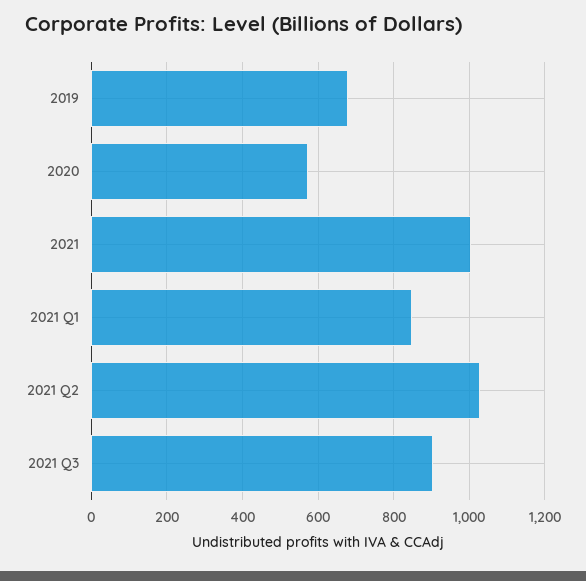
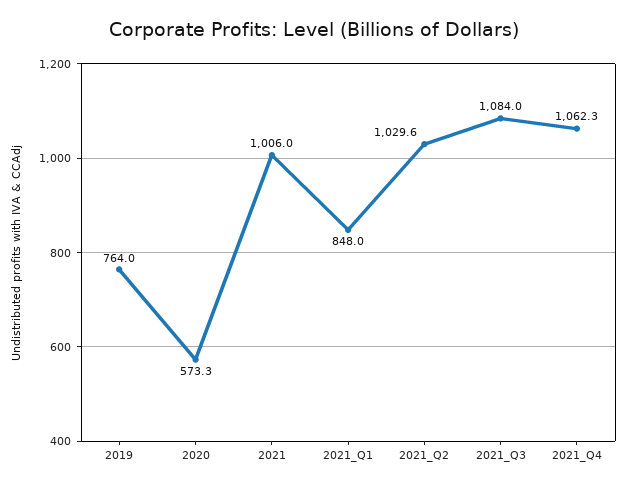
2019: 680 -> 764
2021 Q3: 900 -> 1084
2021_Q4: none -> 1062.3

